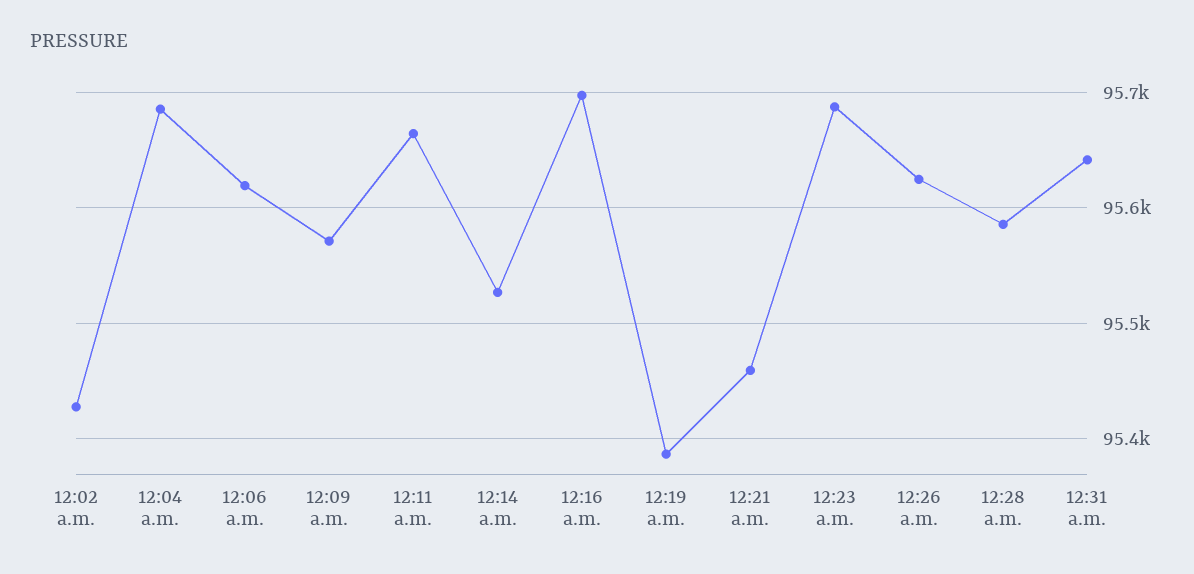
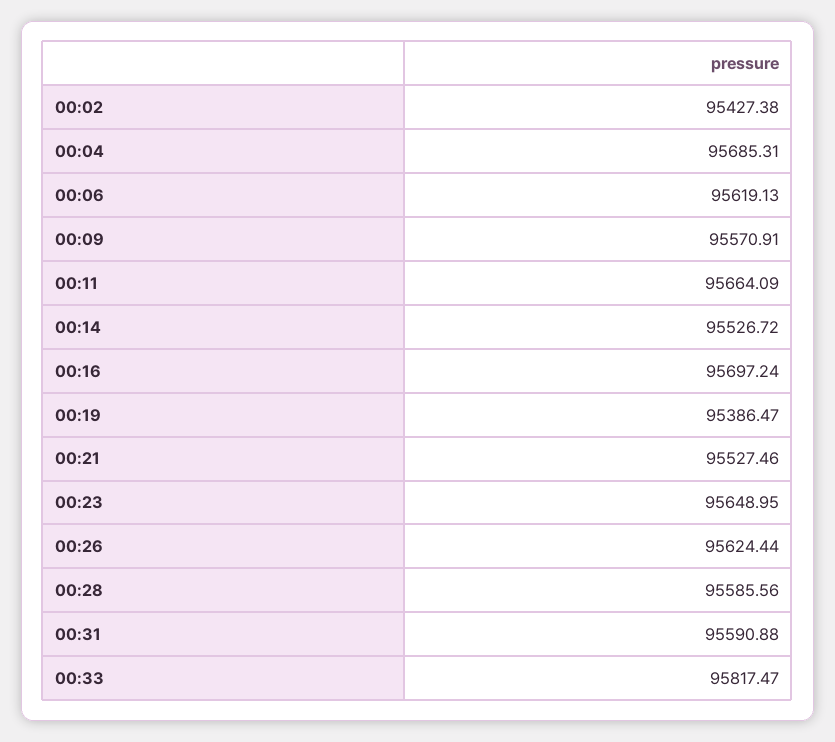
12:21 a.m.: 95460 -> 95527.46
12:23 a.m.: 95690 -> 95648.95
12:31 a.m.: 95640 -> 95590.88
00:33: none -> 95817.47

